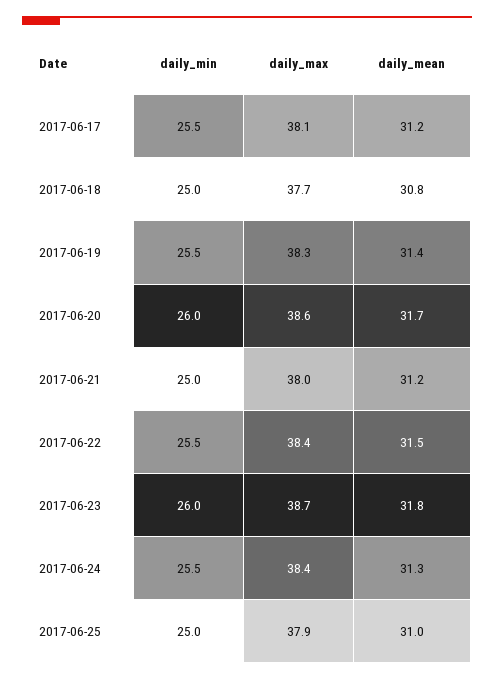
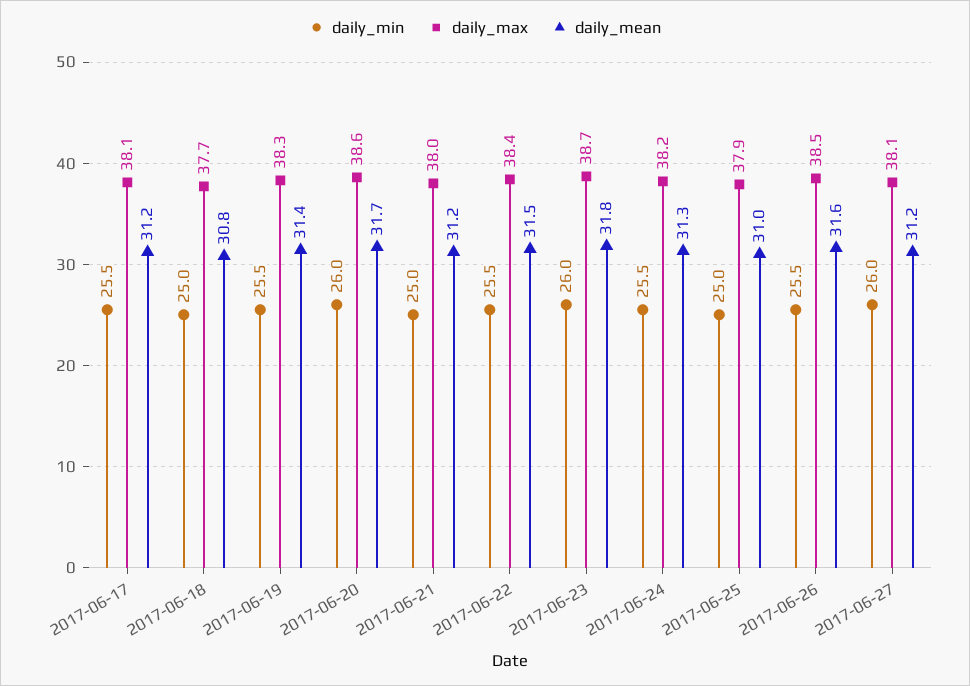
daily_max, 2017-06-24: 38.4 -> 38.2
daily_min, 2017-06-26: none -> 25.5
daily_max, 2017-06-26: none -> 38.5
daily_mean, 2017-06-26: none -> 31.6
daily_min, 2017-06-27: none -> 26
daily_max, 2017-06-27: none -> 38.1
daily_mean, 2017-06-27: none -> 31.2

